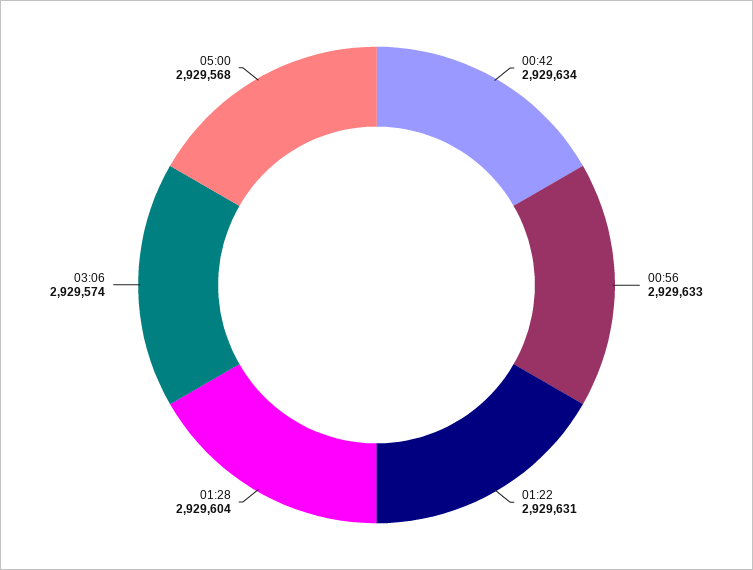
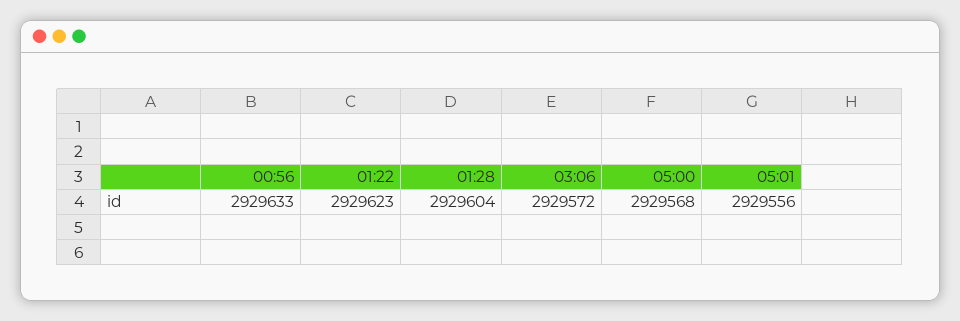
00:42: 2929634 -> none
01:22: 2929631 -> 2929623
03:06: 2929574 -> 2929572
05:01: none -> 2929556

